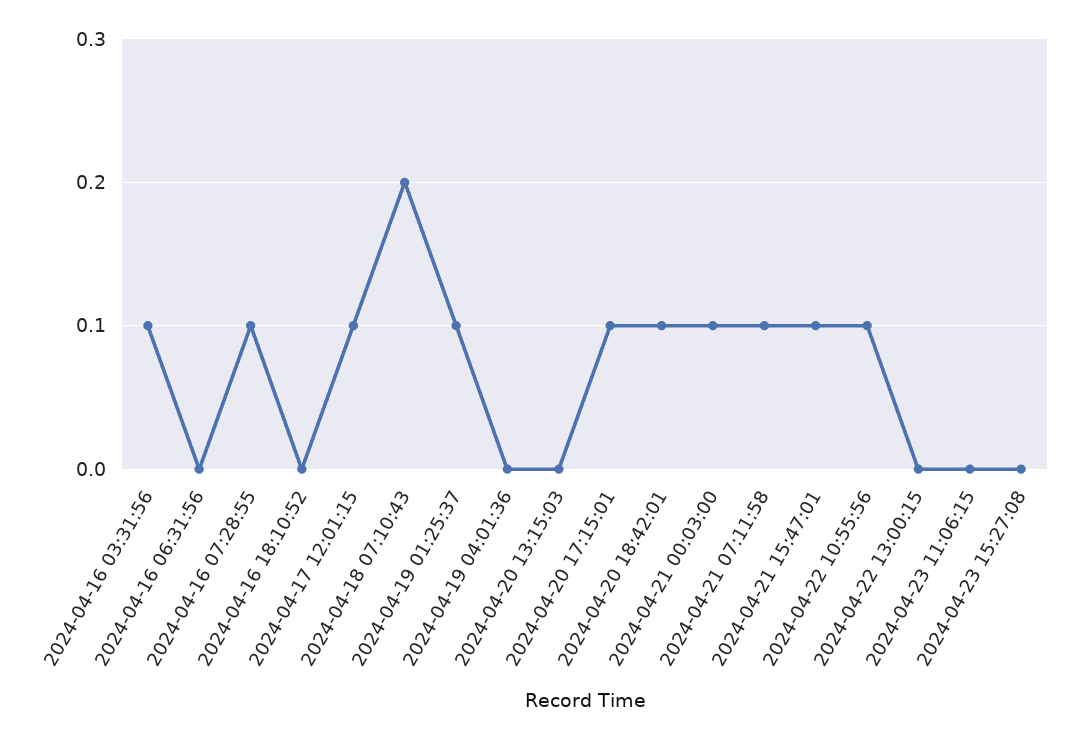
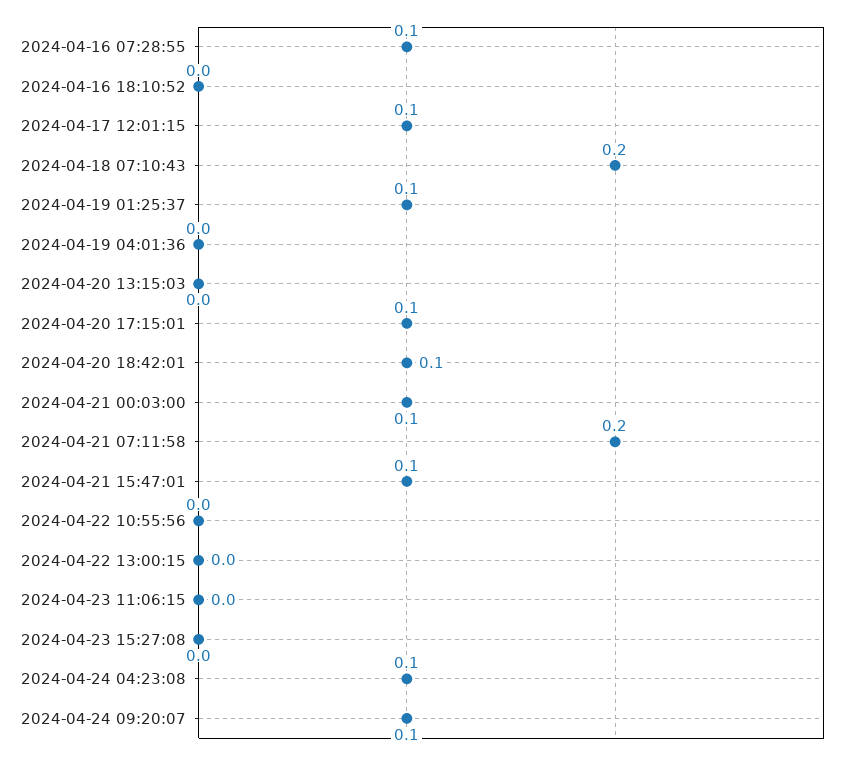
2024-04-16 03:31:56: 0.1 -> none
2024-04-16 06:31:56: 0 -> none
2024-04-21 07:11:58: 0.1 -> 0.2
2024-04-22 10:55:56: 0.1 -> 0
2024-04-24 04:23:08: none -> 0.1
2024-04-24 09:20:07: none -> 0.1

